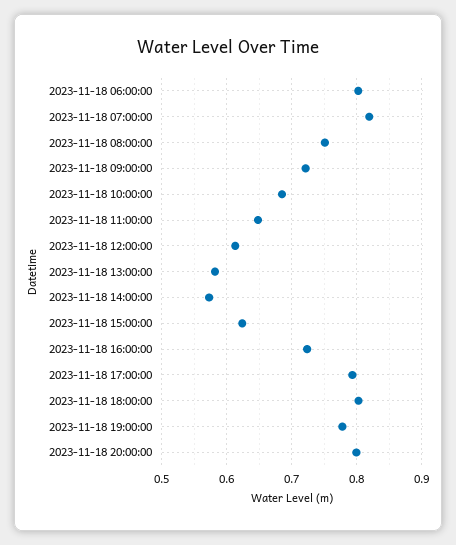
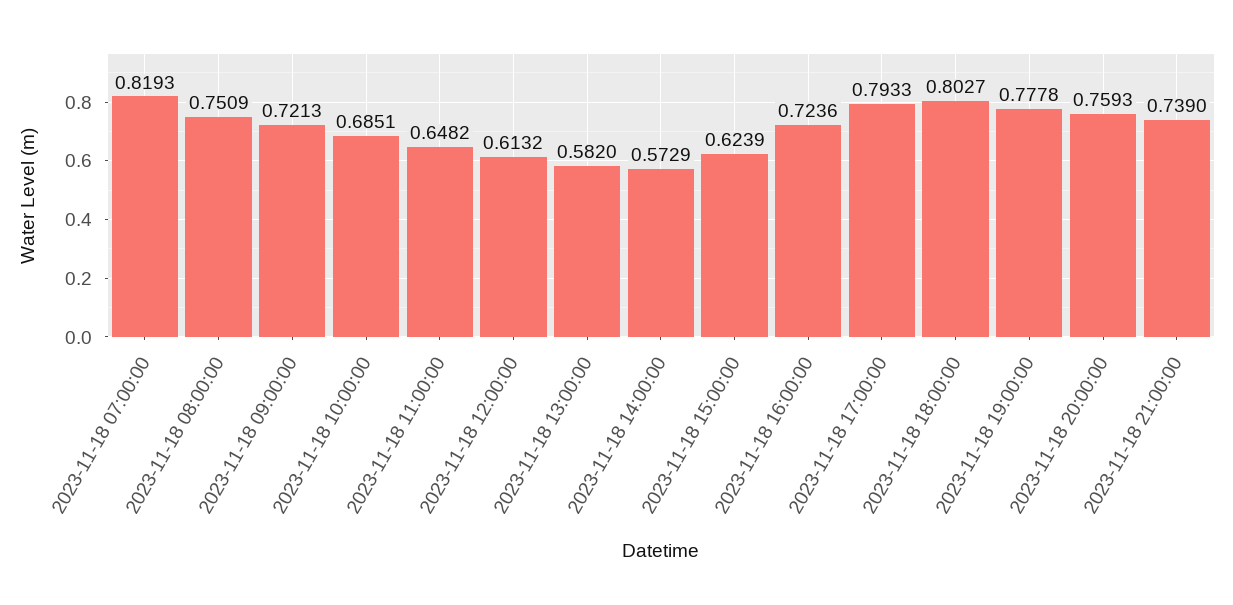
2023-11-18 06:00:00: 0.8 -> none
2023-11-18 20:00:00: 0.8 -> 0.7593
2023-11-18 21:00:00: none -> 0.739

